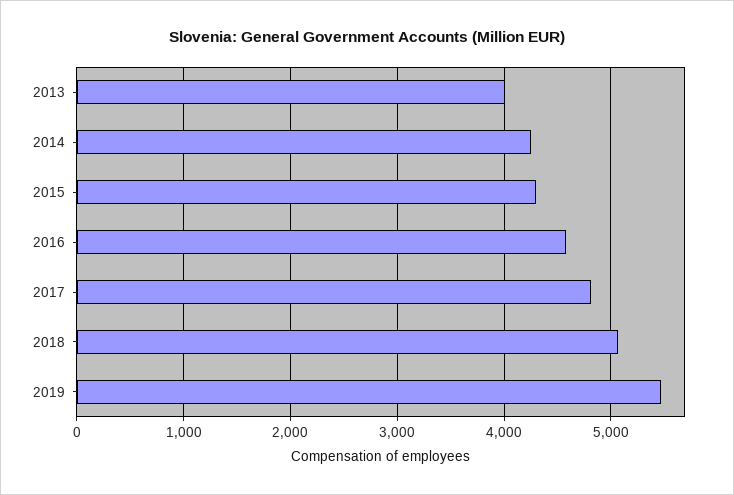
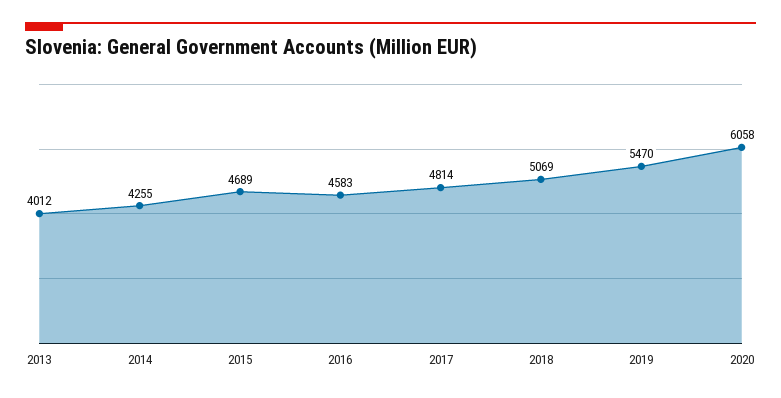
2015: 4300 -> 4689
2020: none -> 6058

